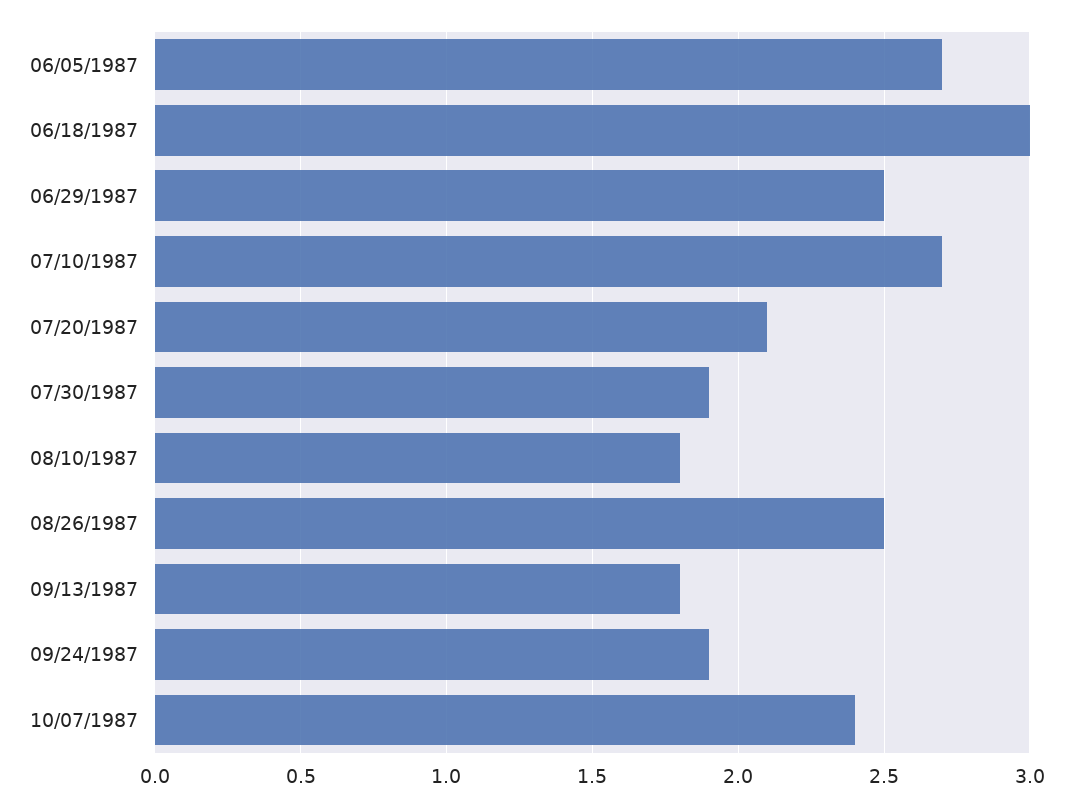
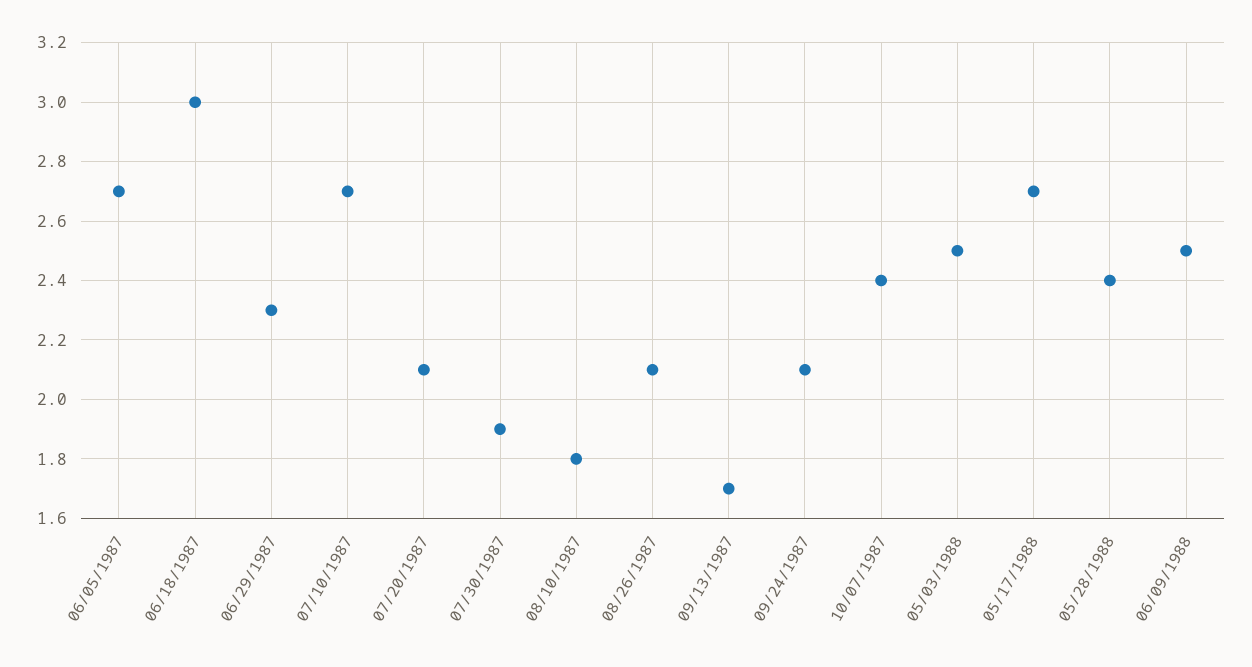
06/29/1987: 2.5 -> 2.3
08/26/1987: 2.5 -> 2.1
09/13/1987: 1.8 -> 1.7
09/24/1987: 1.9 -> 2.1
05/03/1988: none -> 2.5
05/17/1988: none -> 2.7
05/28/1988: none -> 2.4
06/09/1988: none -> 2.5

